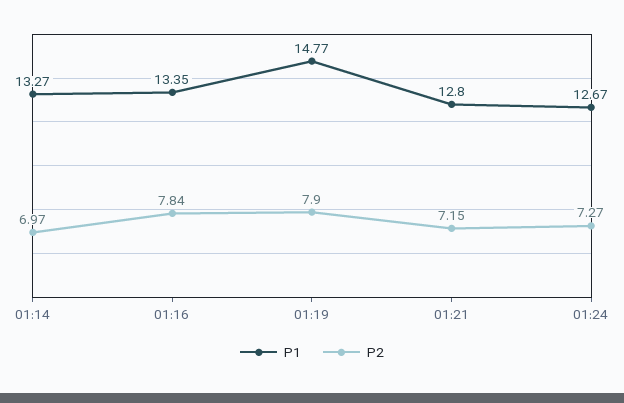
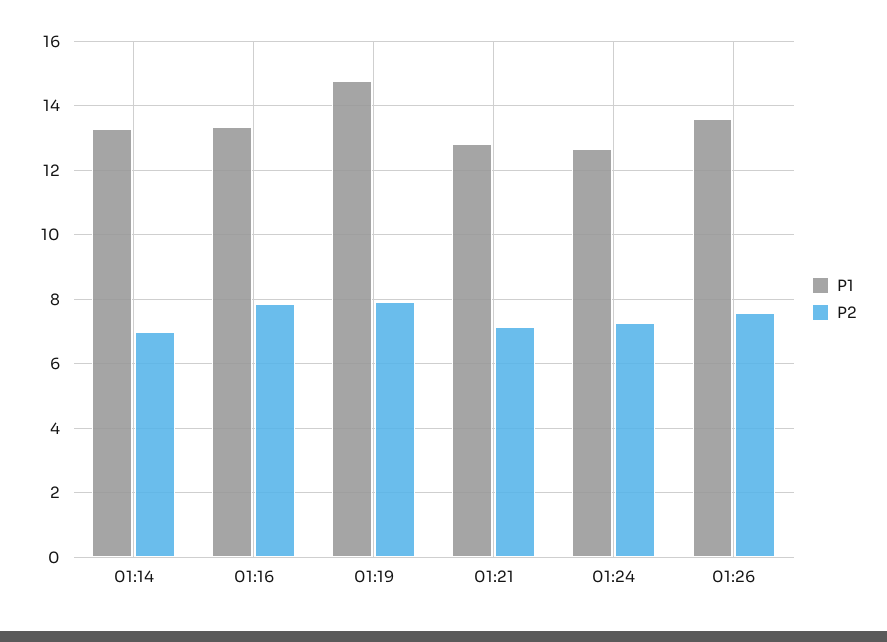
P1, 01:26: none -> 13.6
P2, 01:26: none -> 7.6

